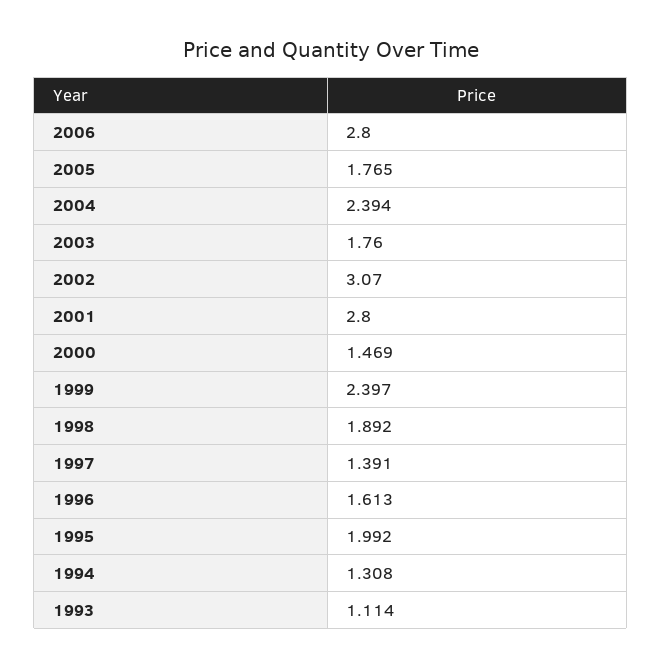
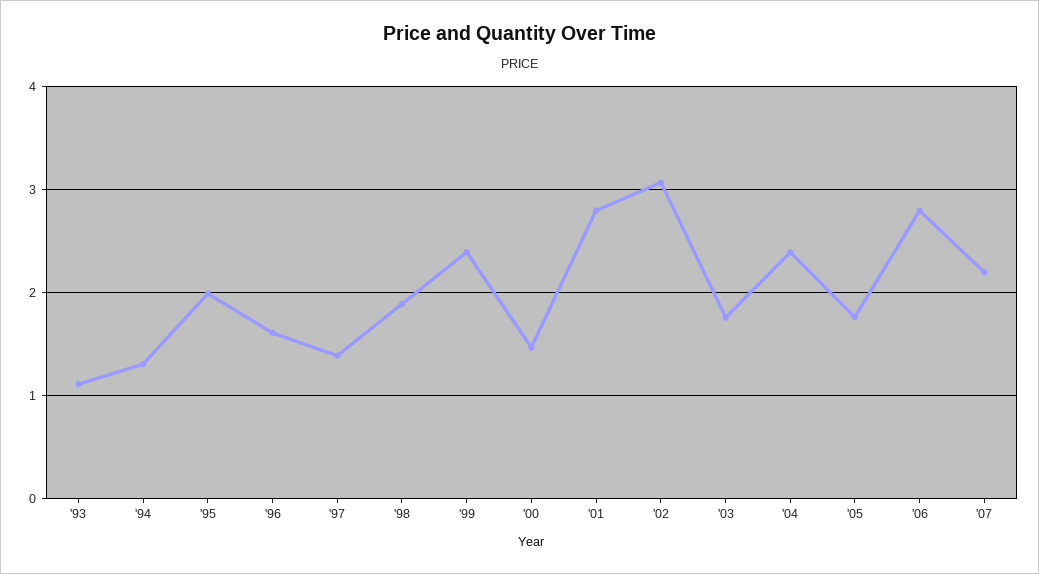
'07: none -> 2.2

